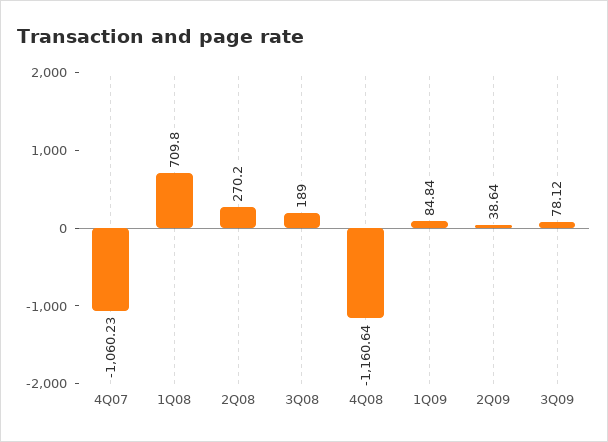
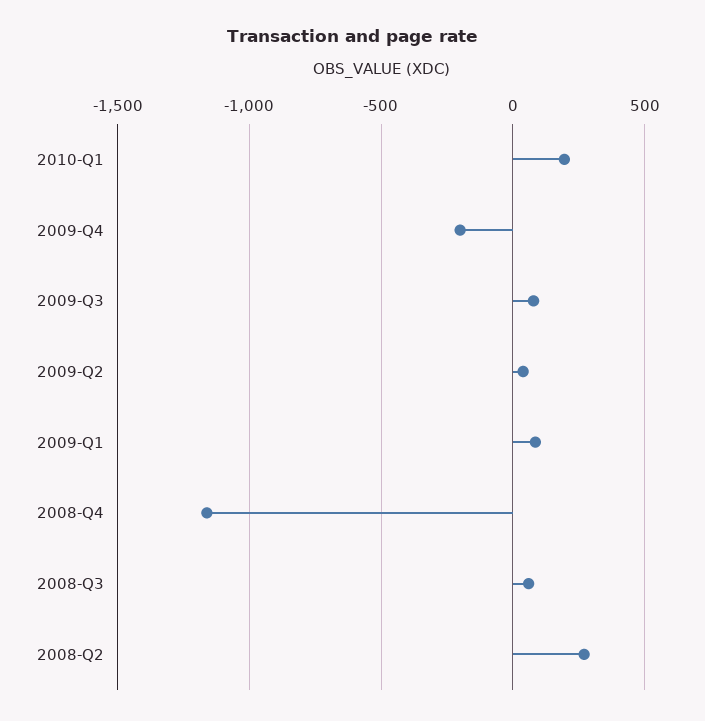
4Q07: -1060.23 -> none
1Q08: 709.8 -> none
3Q08: 189 -> 50
2010-Q1: none -> 200
2009-Q4: none -> -200

